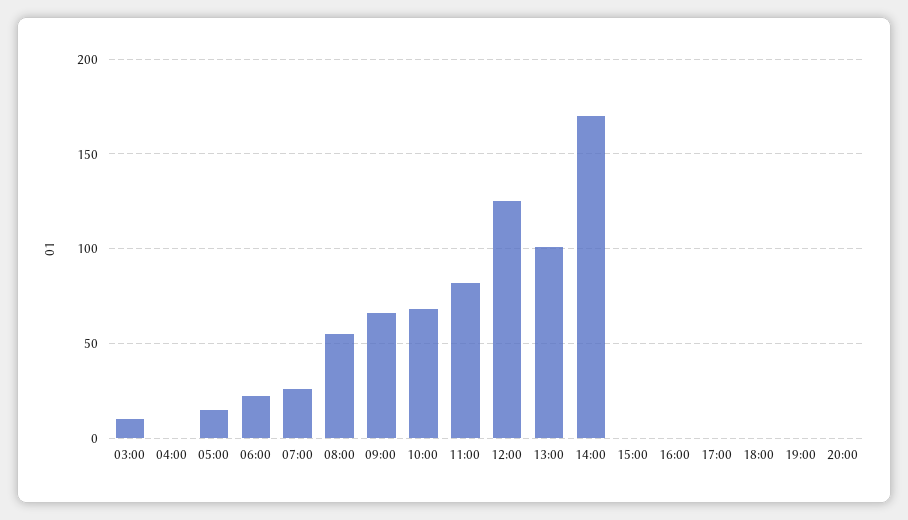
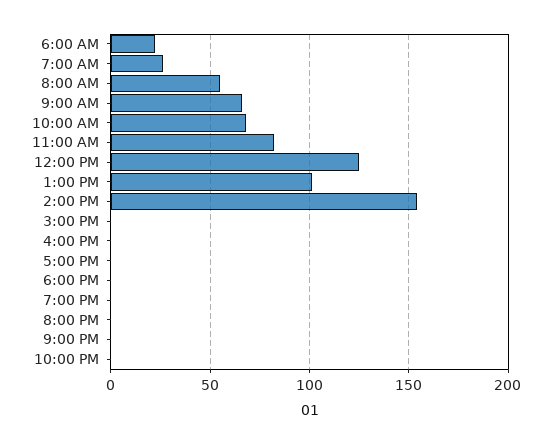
03:00: 10 -> none
04:00: 0 -> none
05:00: 15 -> none
14:00: 170 -> 155
9:00 PM: none -> 0
10:00 PM: none -> 0

